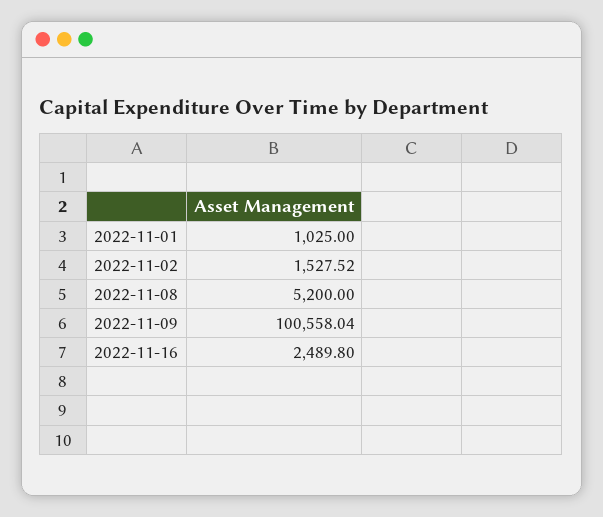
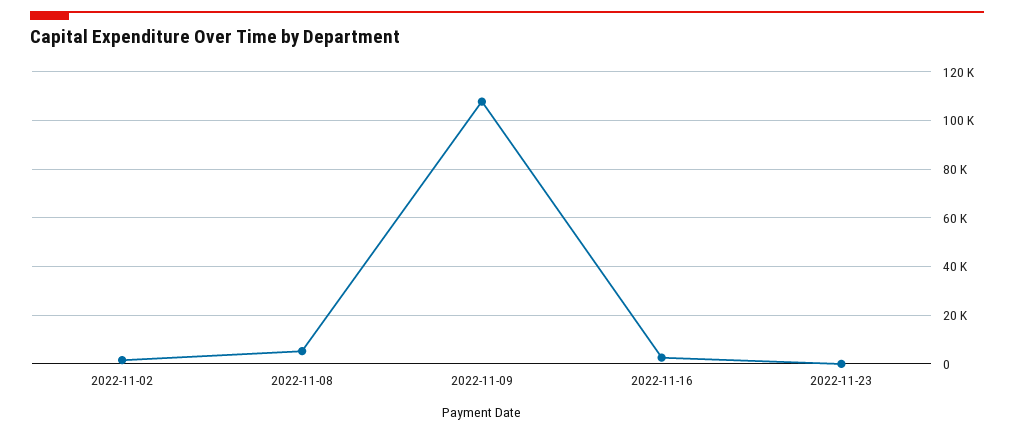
2022-11-01: 1025 -> none
2022-11-09: 100558.04 -> 107500
2022-11-23: none -> 0

